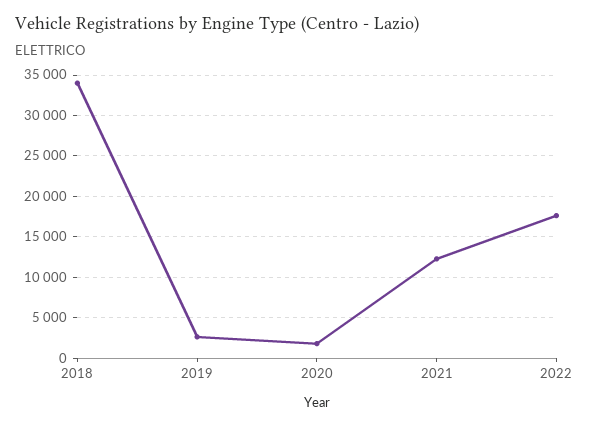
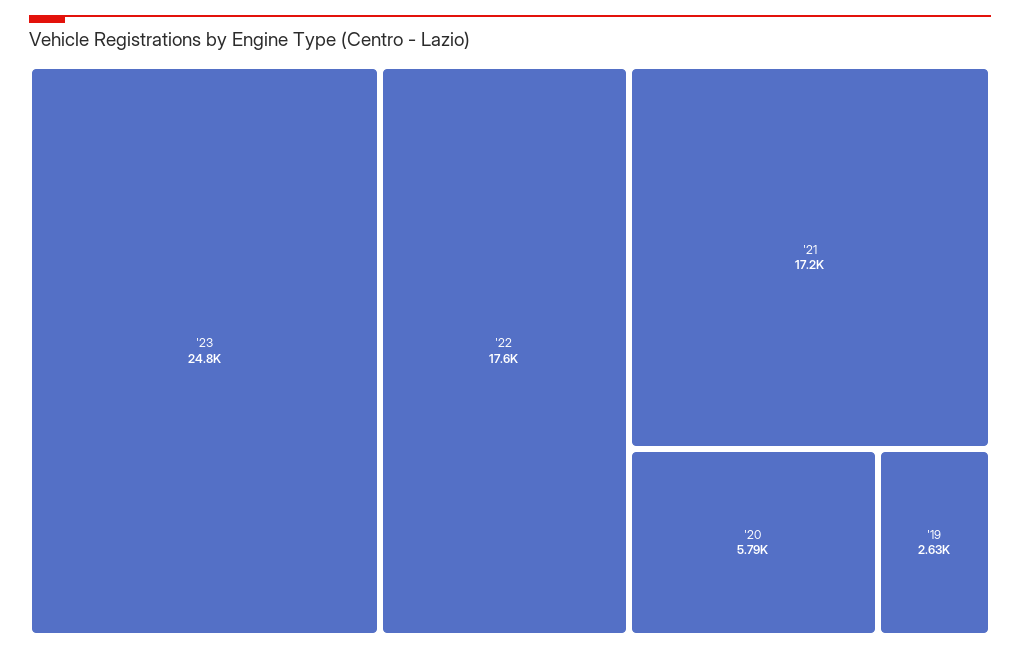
2018: 34000 -> none
2020: 2000 -> 5790
2021: 12000 -> 17200
'23: none -> 24800

